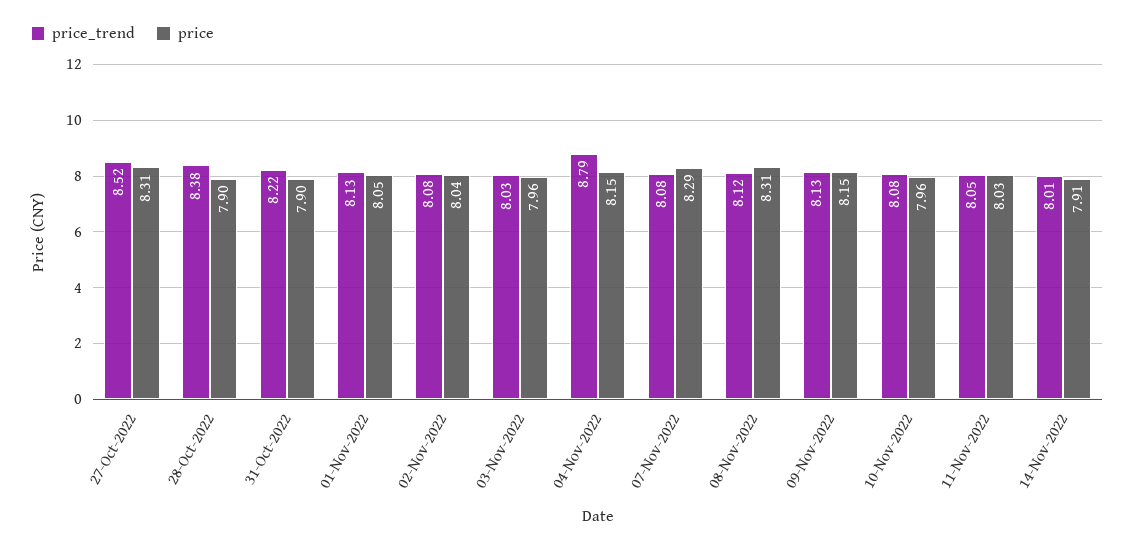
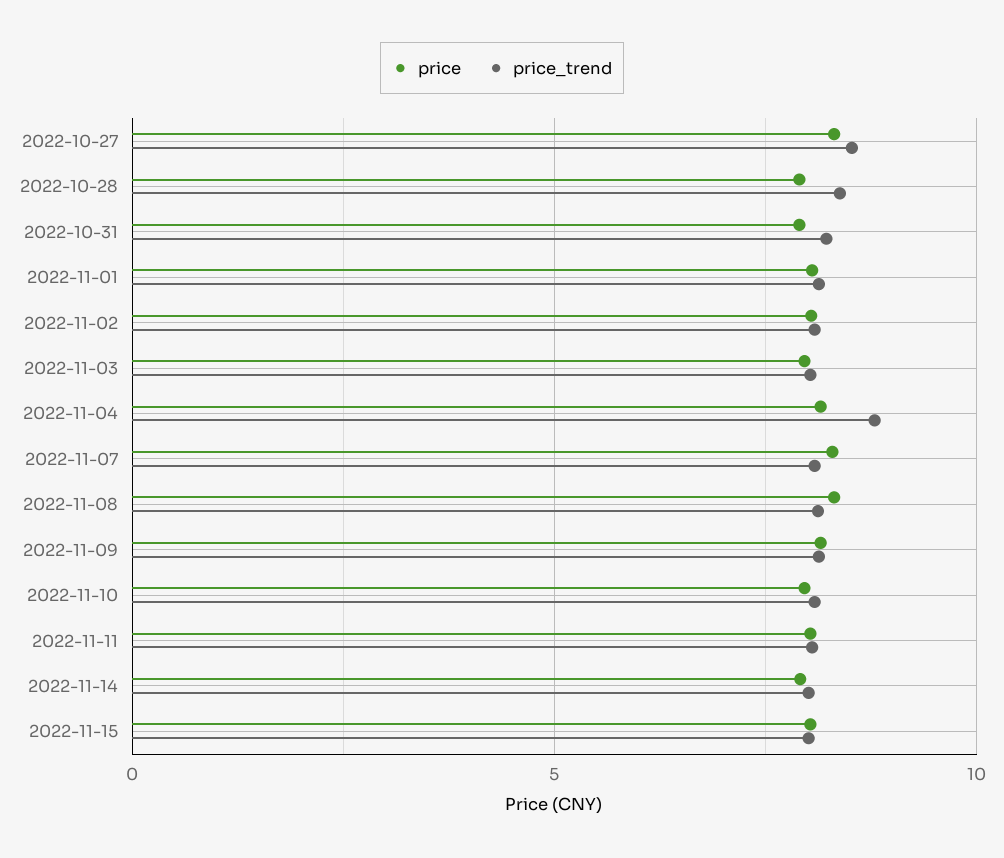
price, 2022-11-15: none -> 8
price_trend, 2022-11-15: none -> 8

